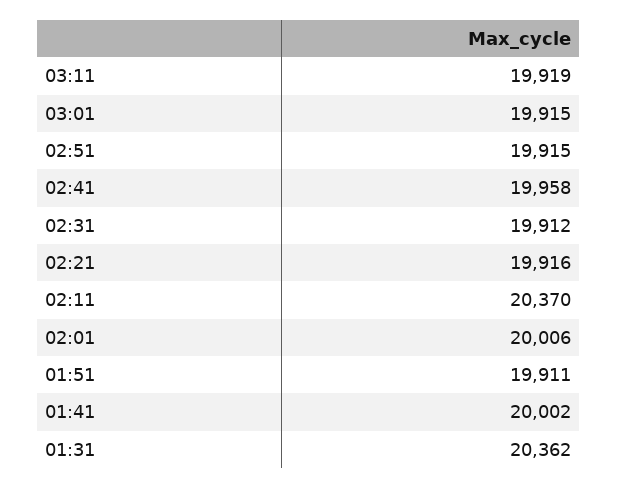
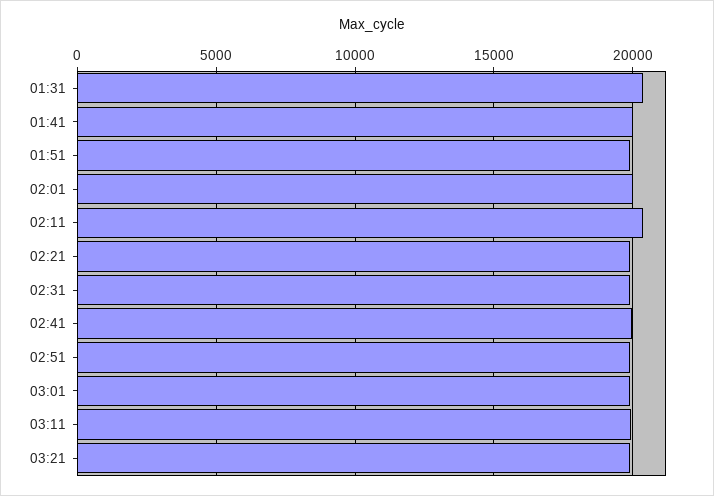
03:21: none -> 20000

